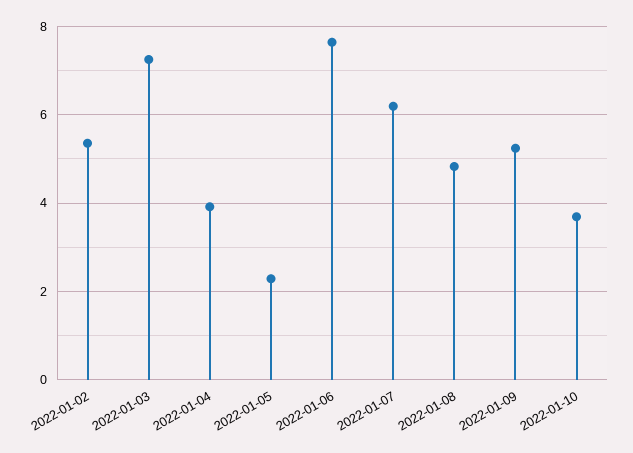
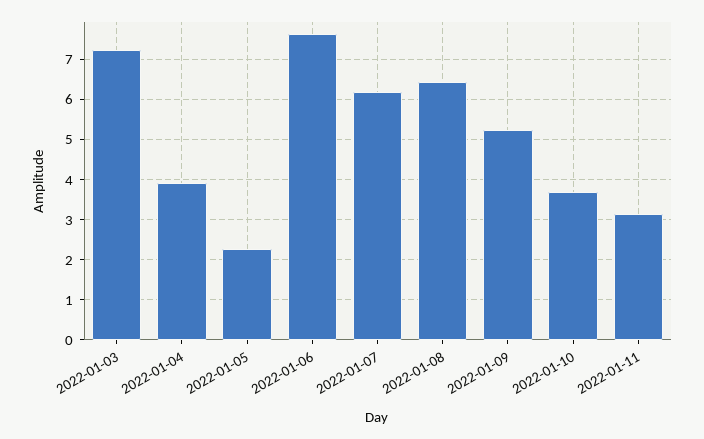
2022-01-02: 5.4 -> none
2022-01-08: 4.8 -> 6.4
2022-01-11: none -> 3.2

